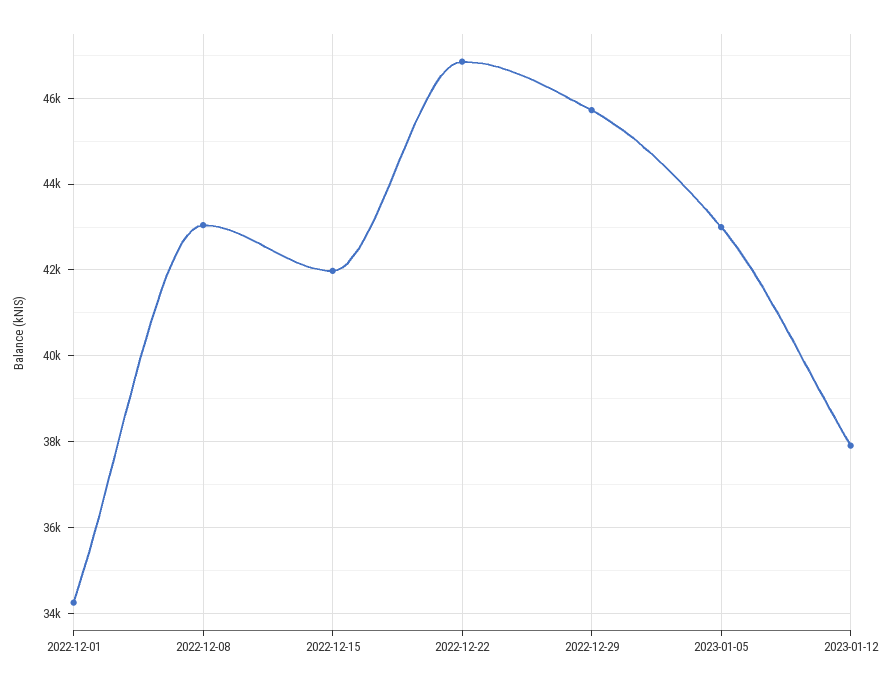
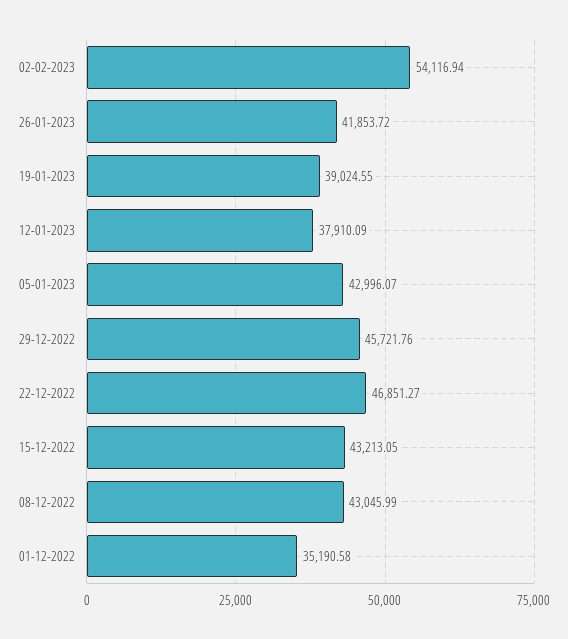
2022-12-01: 34200 -> 35190.58
2022-12-15: 42000 -> 43213.05
02-02-2023: none -> 54116.94
26-01-2023: none -> 41853.72
19-01-2023: none -> 39024.55

